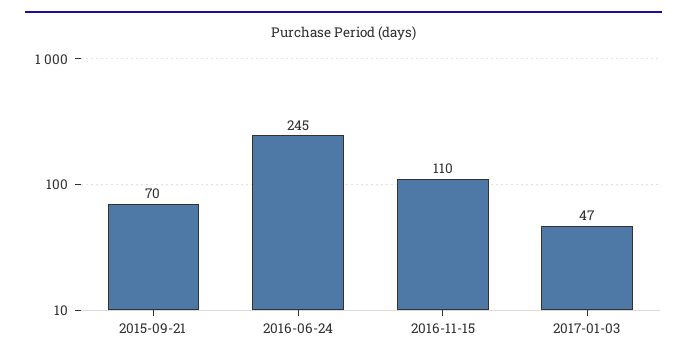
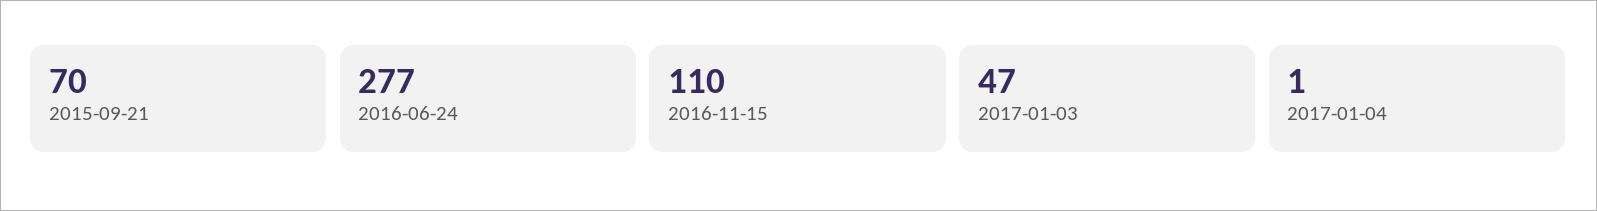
2016-06-24: 245 -> 277
2017-01-04: none -> 1

